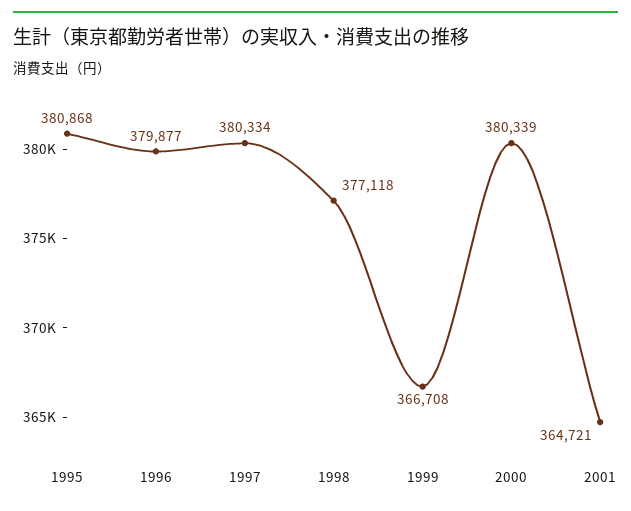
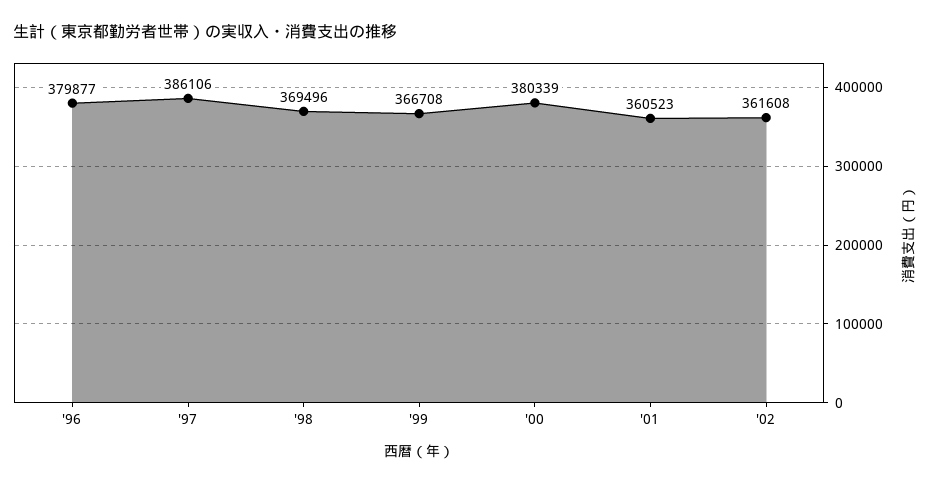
1995: 380868 -> none
1997: 380334 -> 386106
1998: 377118 -> 369496
2001: 364721 -> 360523
'02: none -> 361608

